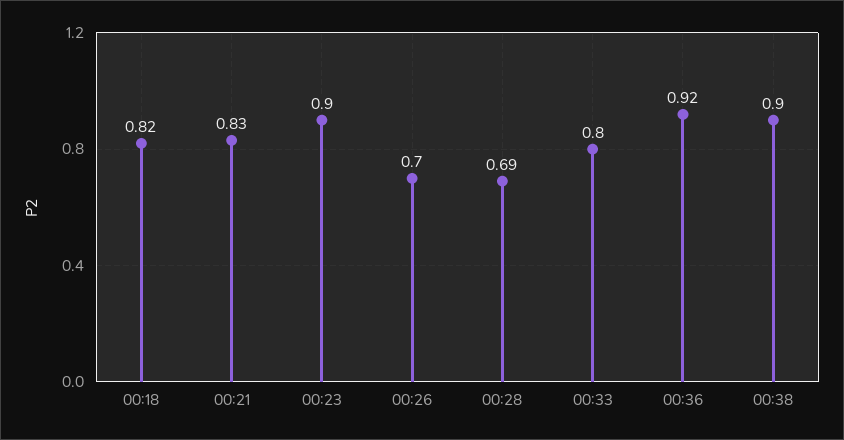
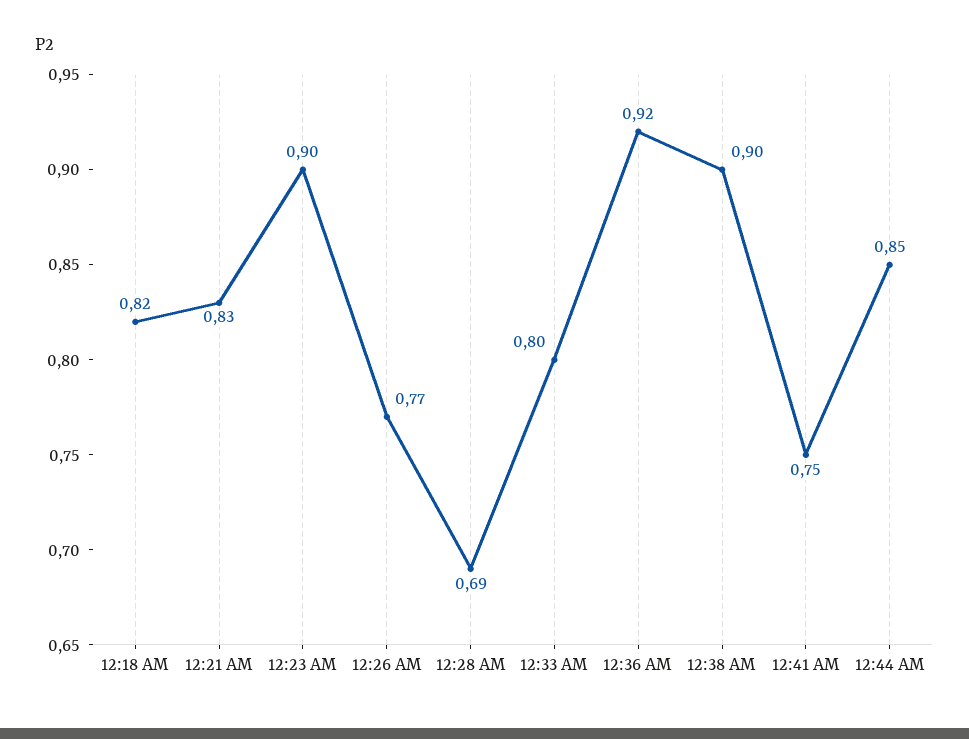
00:26: 0.7 -> 0.77
12:41 AM: none -> 0.75
12:44 AM: none -> 0.85

